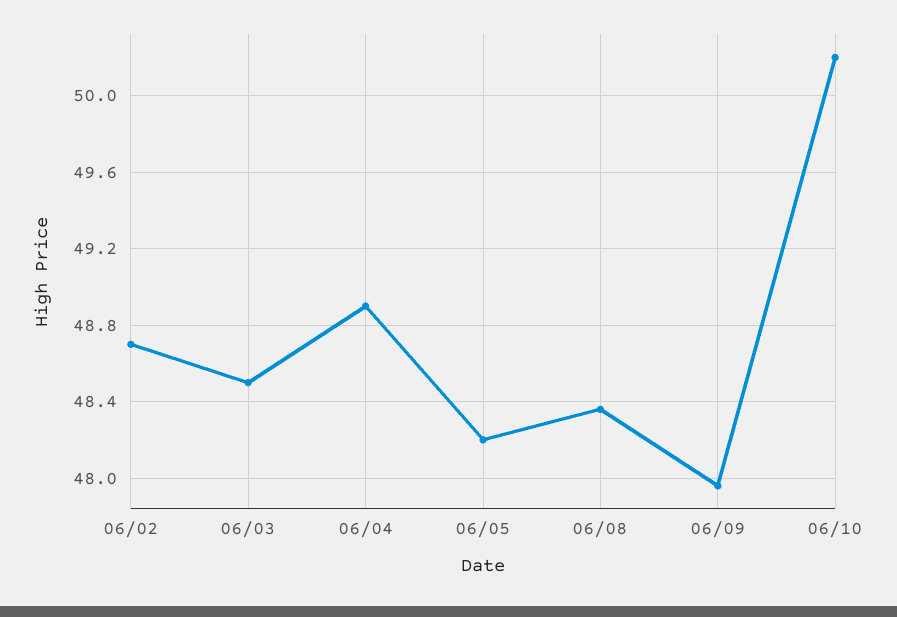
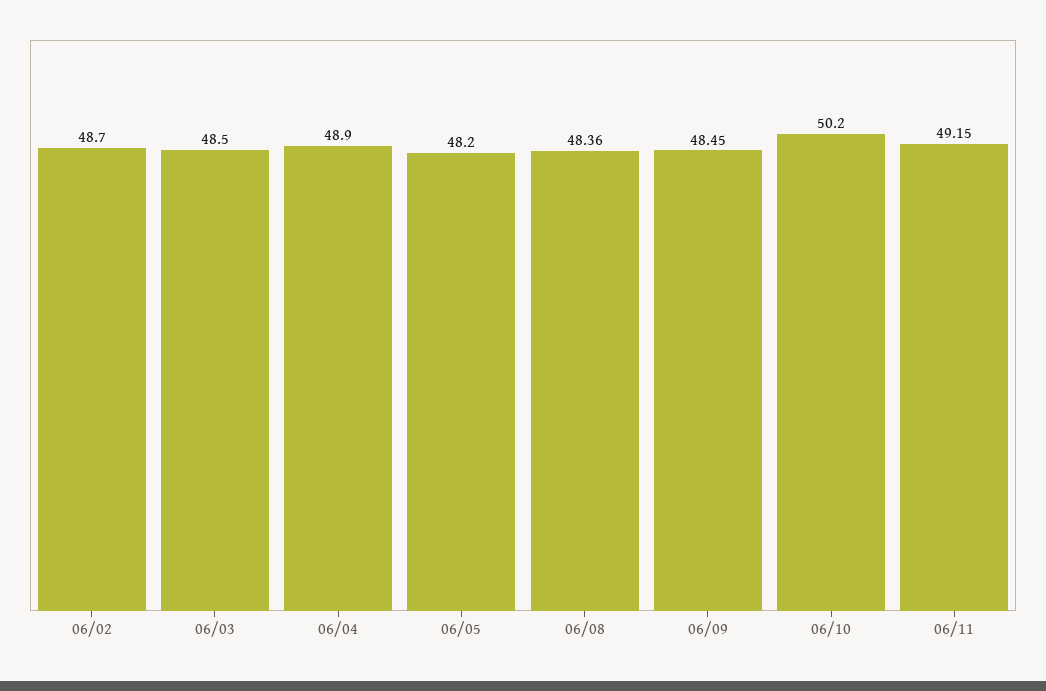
06/09: 47.95 -> 48.45
06/11: none -> 49.15

